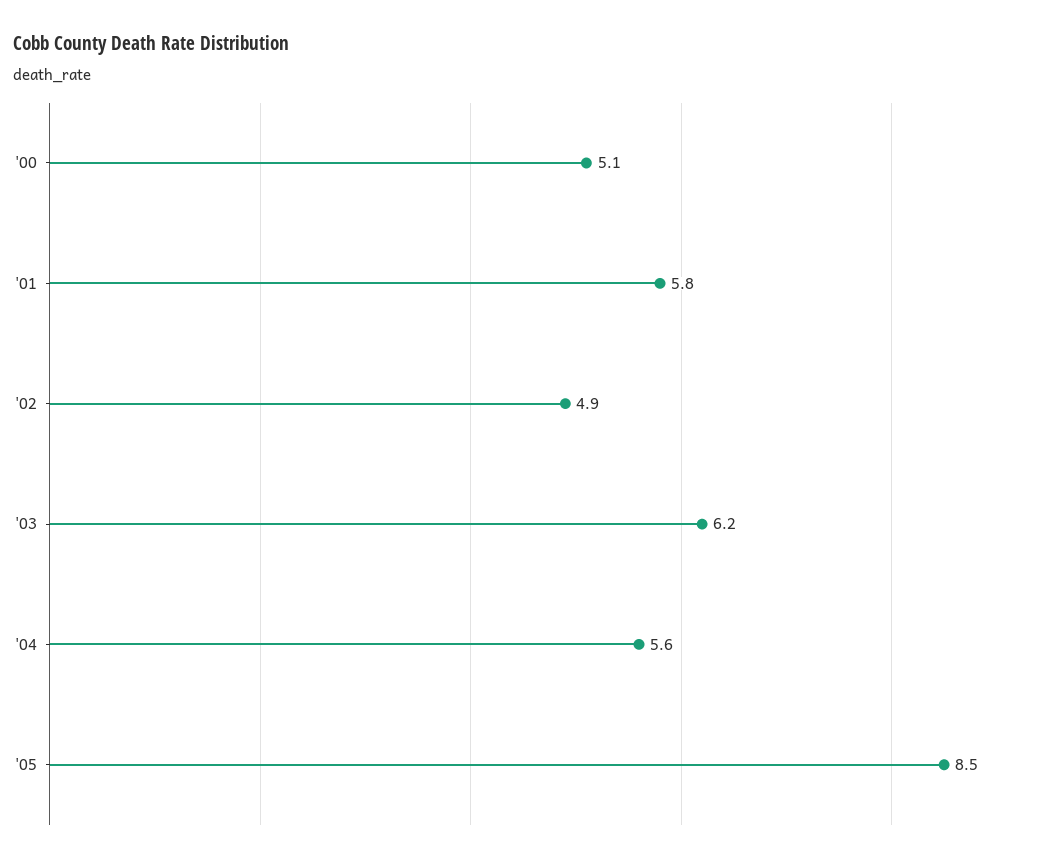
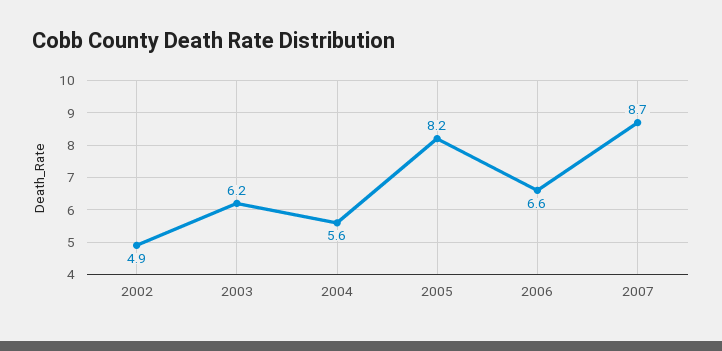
'00: 5.1 -> none
'01: 5.8 -> none
'05: 8.5 -> 8.2
2006: none -> 6.6
2007: none -> 8.7

